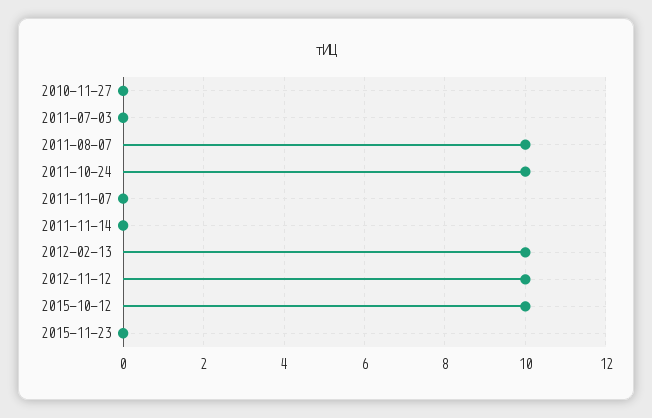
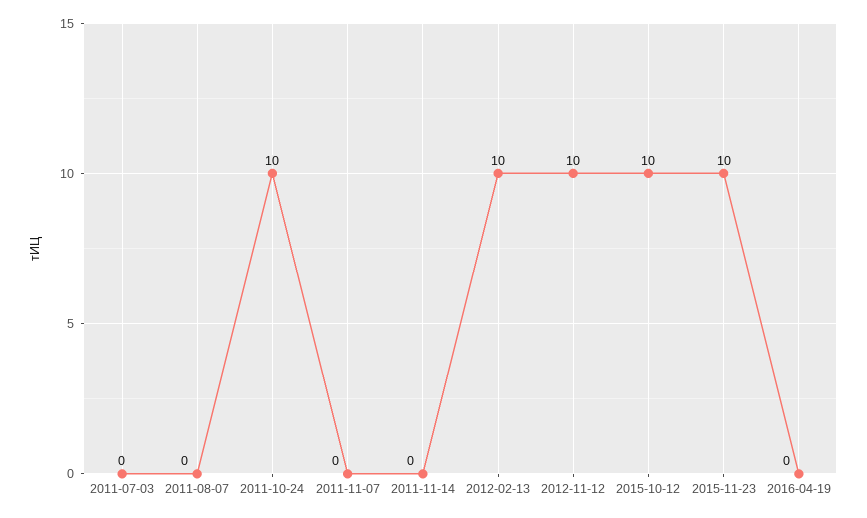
2010-11-27: 0 -> none
2011-08-07: 10 -> 0
2015-11-23: 0 -> 10
2016-04-19: none -> 0

